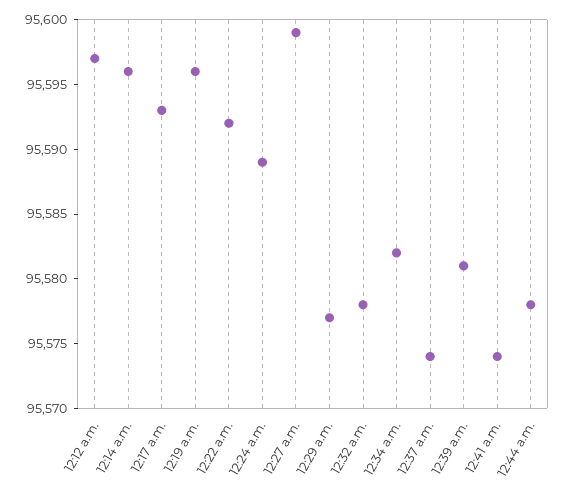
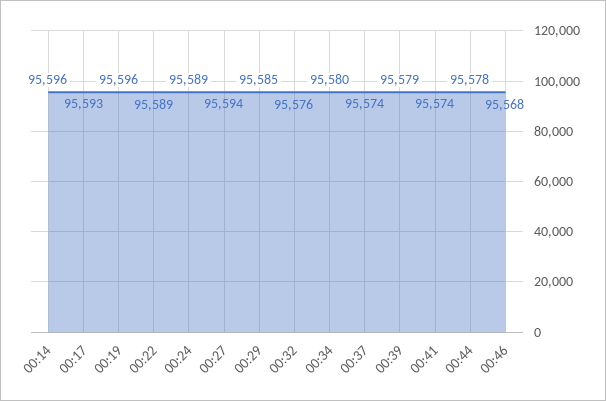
12:12 a.m.: 95597 -> none
12:22 a.m.: 95592 -> 95589
12:27 a.m.: 95599 -> 95594
12:29 a.m.: 95577 -> 95585
12:32 a.m.: 95578 -> 95576
12:34 a.m.: 95582 -> 95580
12:39 a.m.: 95581 -> 95579
00:46: none -> 95568

